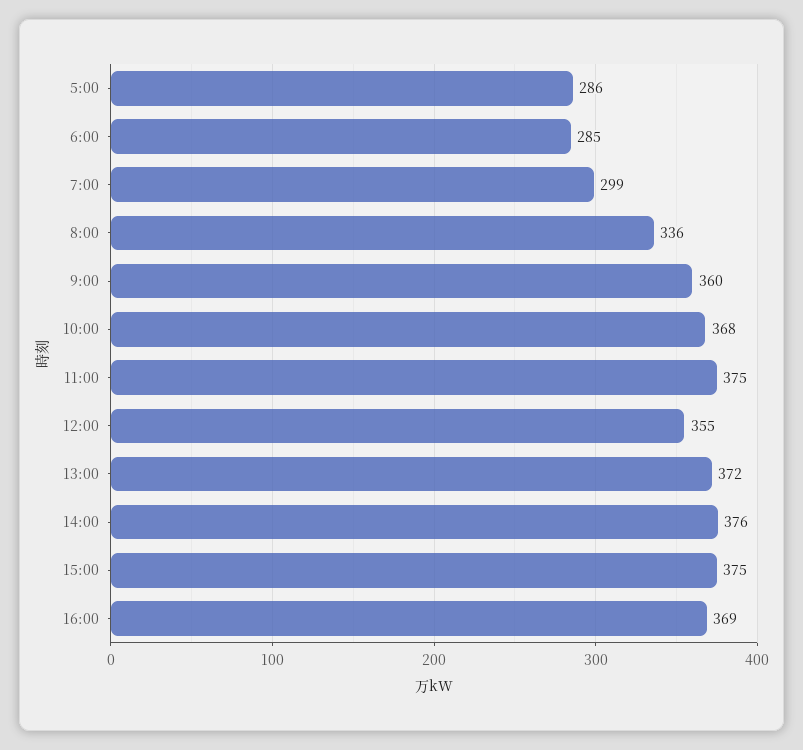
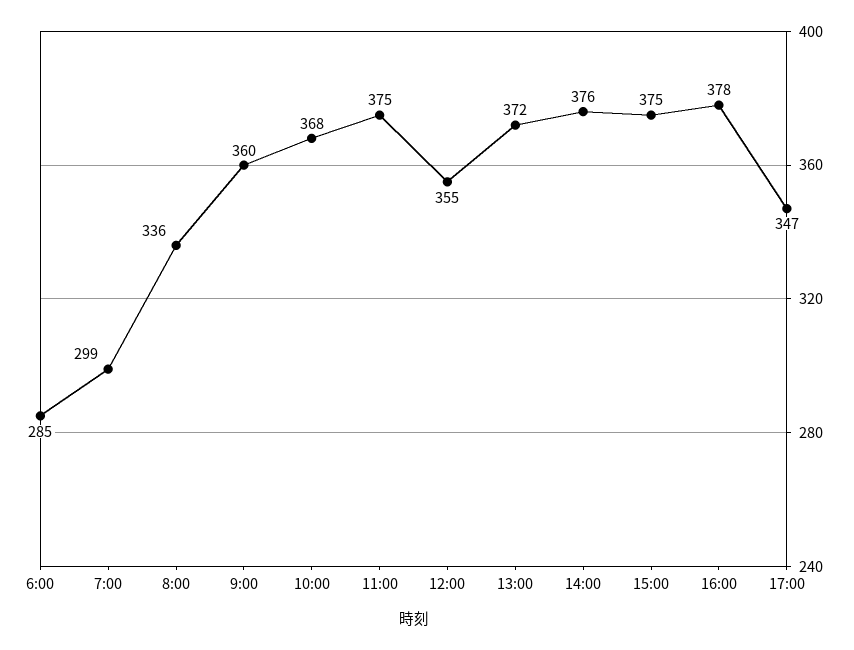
5:00: 286 -> none
16:00: 369 -> 378
17:00: none -> 347

